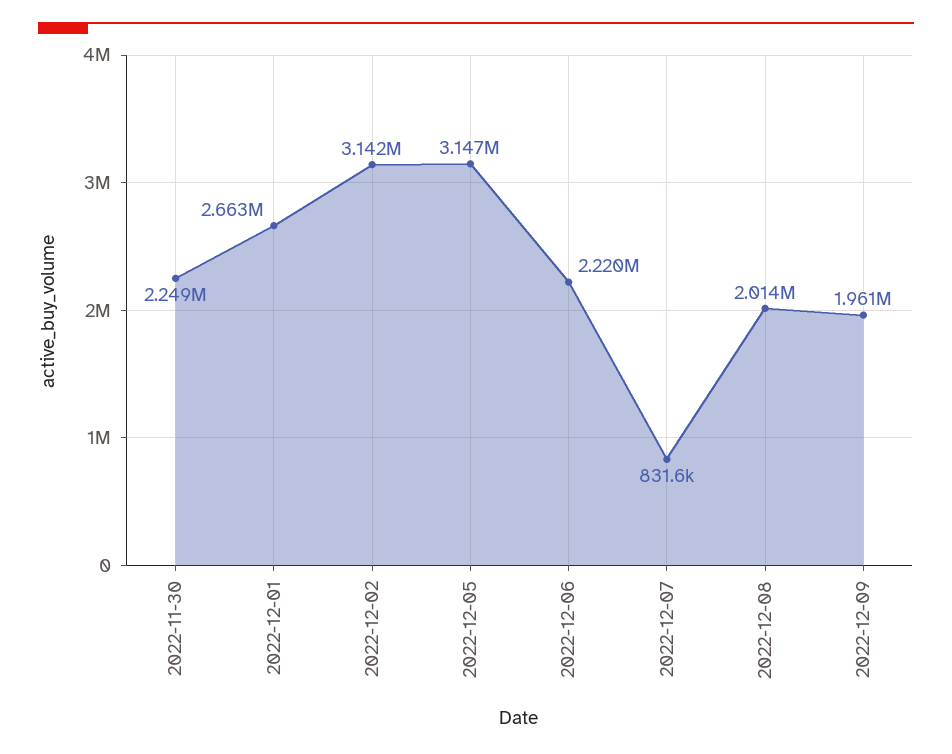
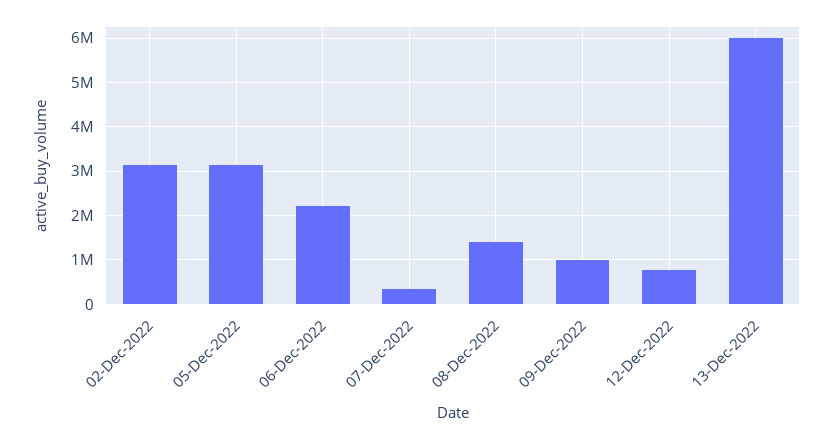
2022-11-30: 2249000 -> none
2022-12-01: 2663000 -> none
2022-12-07: 831600 -> 400000
2022-12-08: 2014000 -> 1400000
2022-12-09: 1961000 -> 1000000
12-Dec-2022: none -> 800000
13-Dec-2022: none -> 6000000

